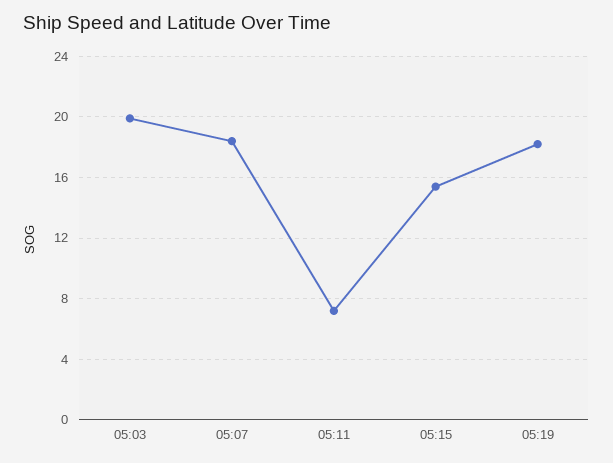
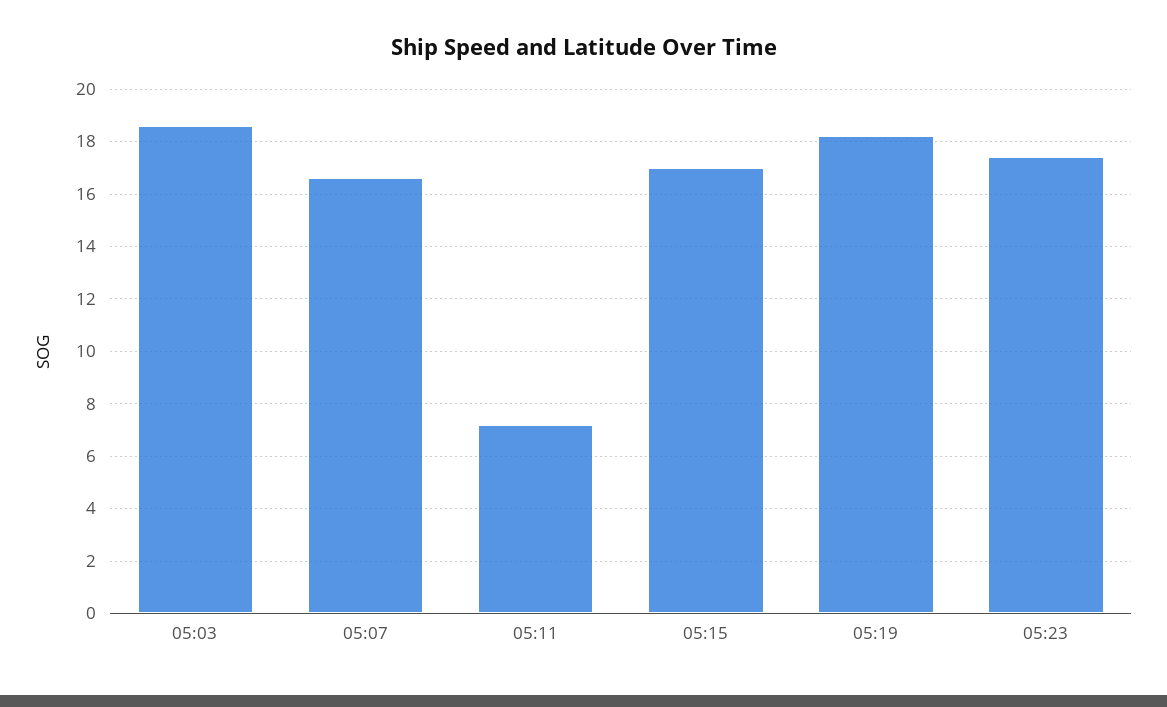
05:03: 20 -> 18.5
05:07: 18.5 -> 16.5
05:15: 15.5 -> 17
05:23: none -> 17.5

